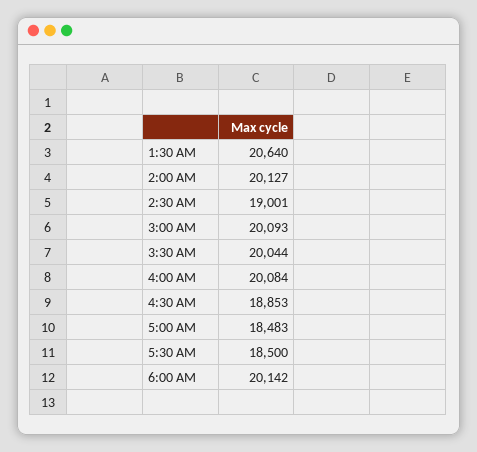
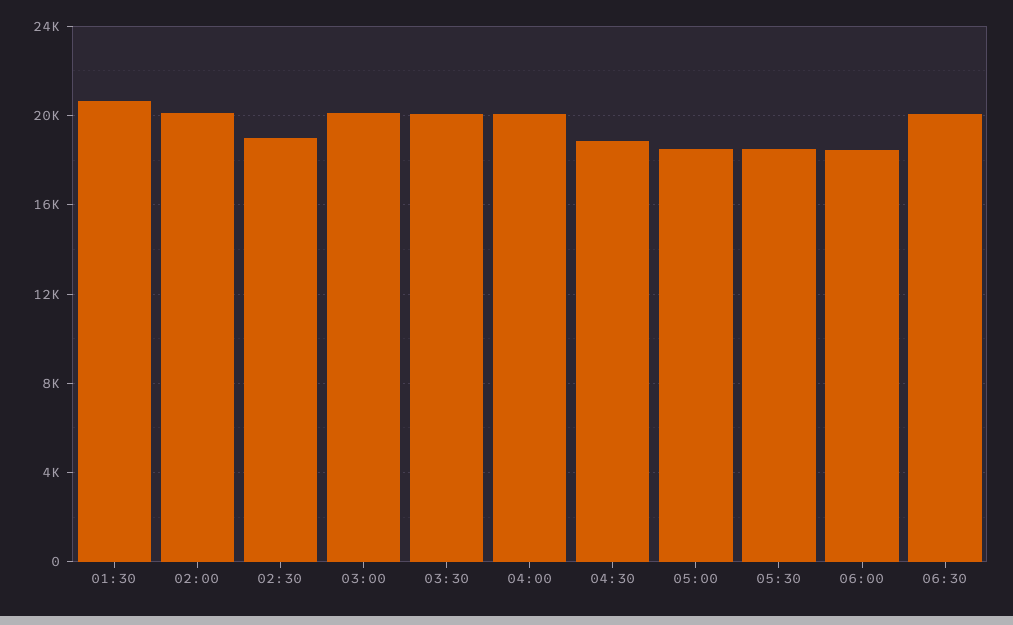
6:00 AM: 20142 -> 18500
06:30: none -> 20000

